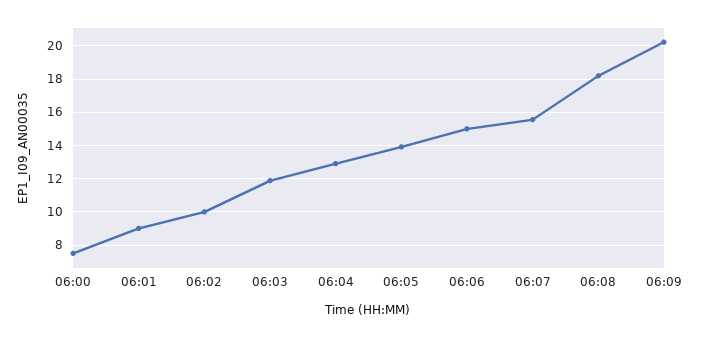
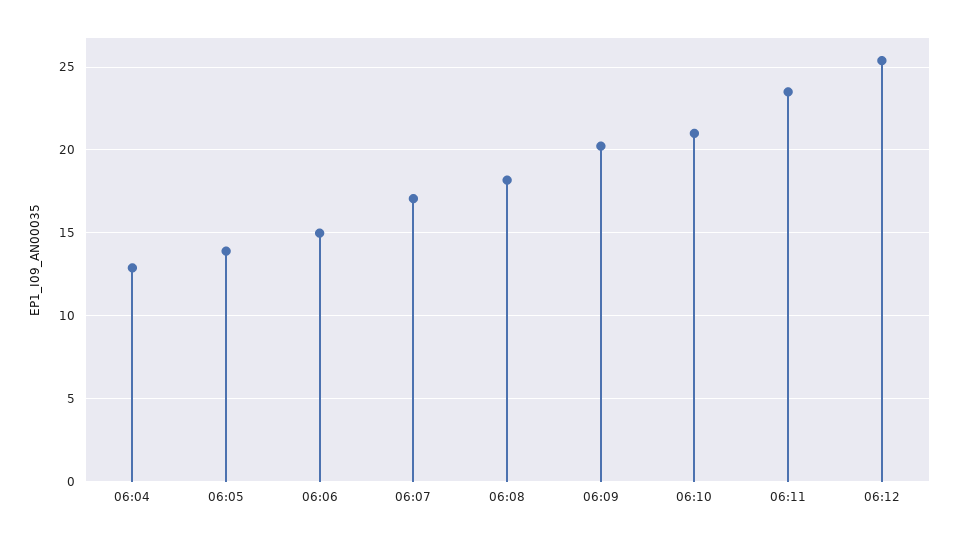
06:00: 7.5 -> none
06:01: 9 -> none
06:02: 10 -> none
06:03: 12 -> none
06:07: 15.5 -> 17
06:10: none -> 21
06:11: none -> 23.5
06:12: none -> 25.5

